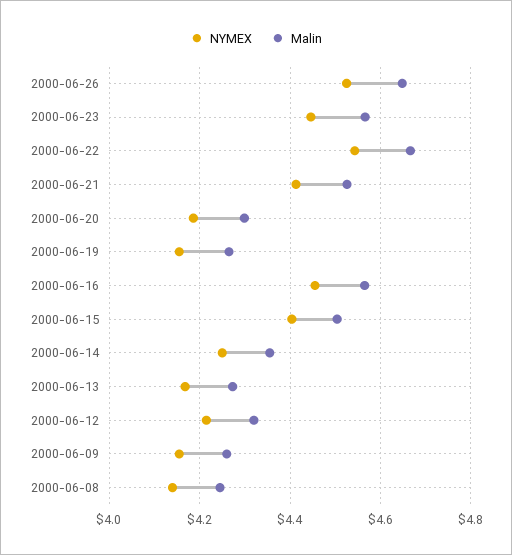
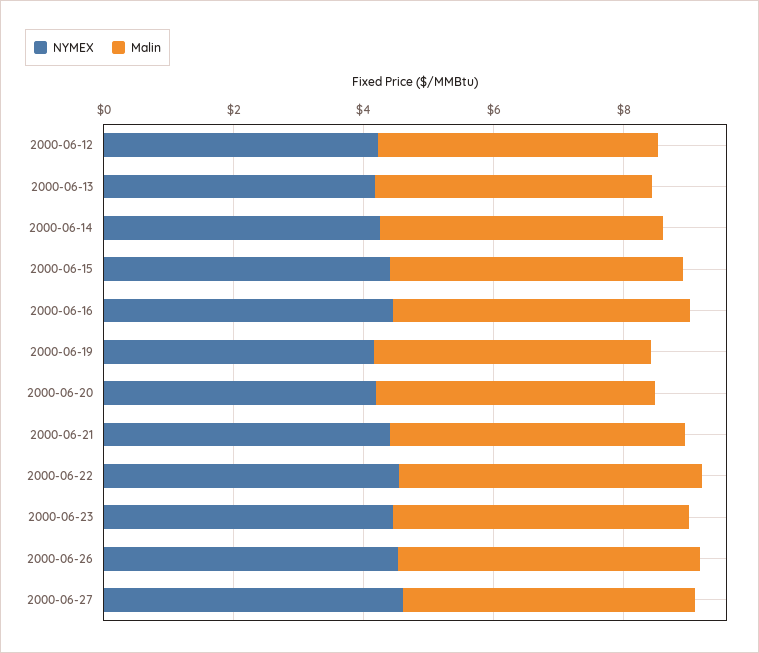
NYMEX, 2000-06-09: 4.16 -> none
Malin, 2000-06-09: 4.26 -> none
NYMEX, 2000-06-08: 4.14 -> none
Malin, 2000-06-08: 4.24 -> none
NYMEX, 2000-06-27: none -> 4.5
Malin, 2000-06-27: none -> 4.5

